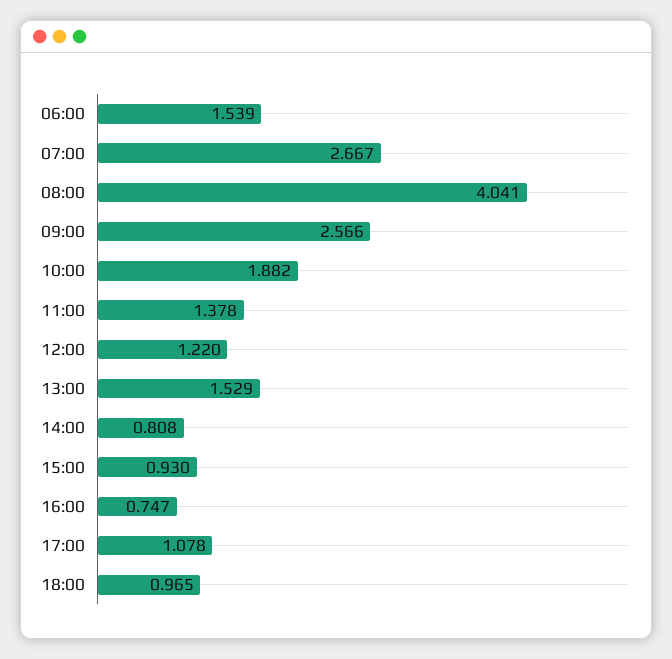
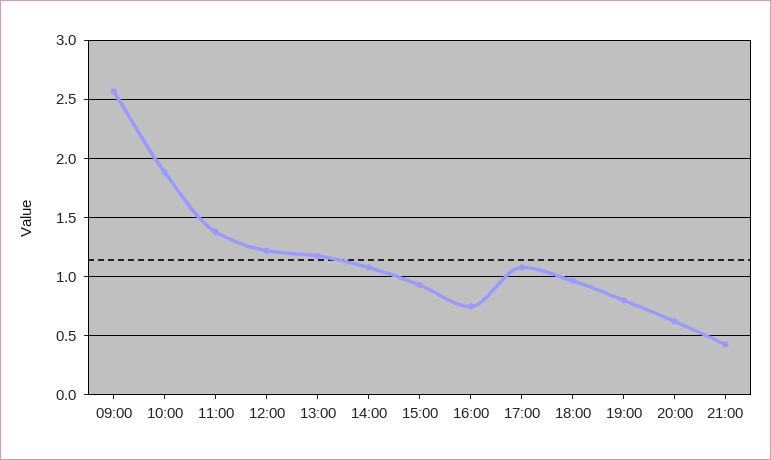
06:00: 1.539 -> none
07:00: 2.667 -> none
08:00: 4.041 -> none
13:00: 1.529 -> 1.2
14:00: 0.808 -> 1.1
19:00: none -> 0.8
20:00: none -> 0.6
21:00: none -> 0.4

